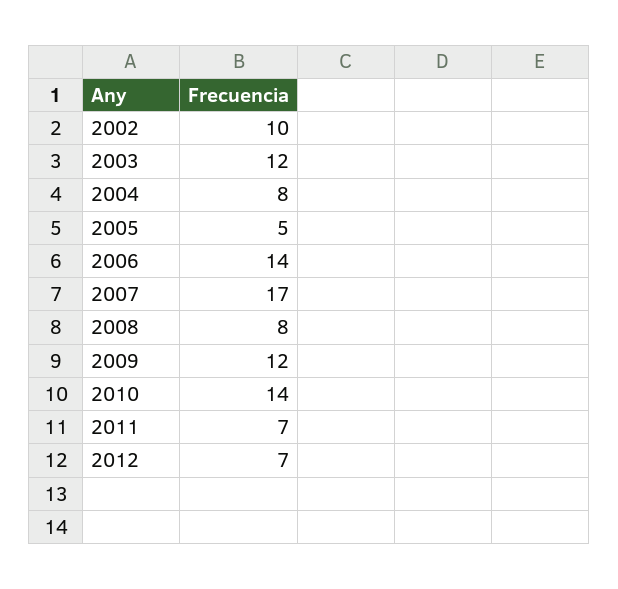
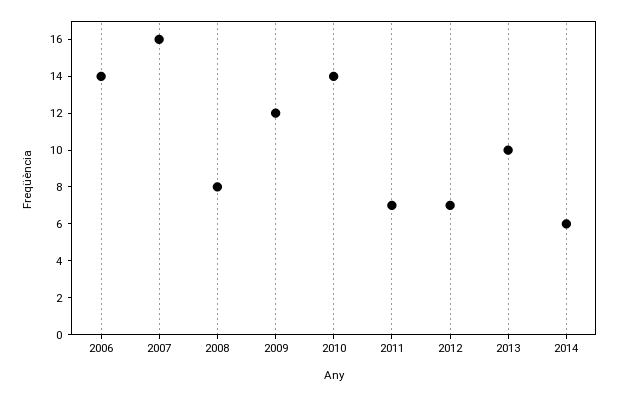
2002: 10 -> none
2003: 12 -> none
2004: 8 -> none
2005: 5 -> none
2007: 17 -> 16
2013: none -> 10
2014: none -> 6

